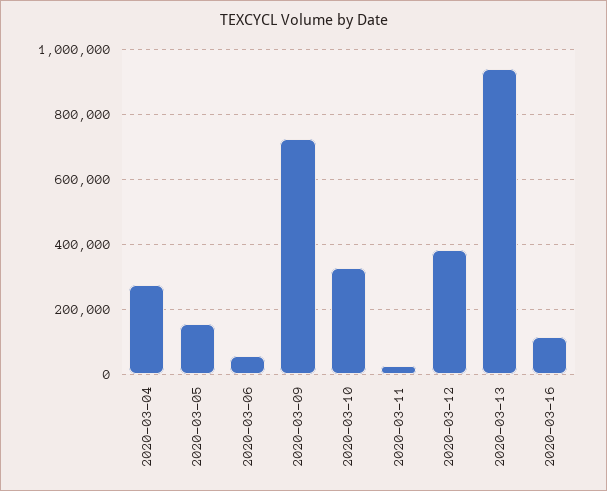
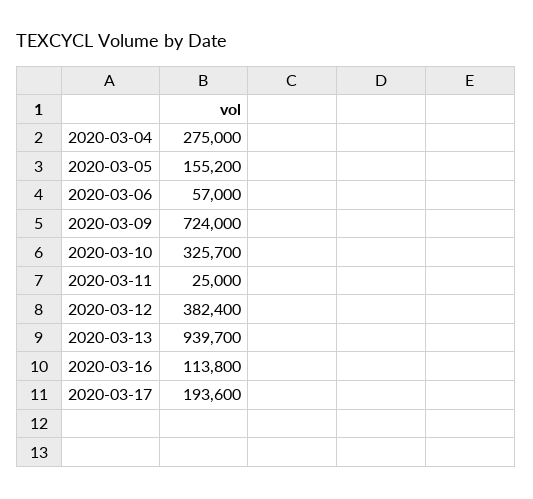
2020-03-17: none -> 193600

